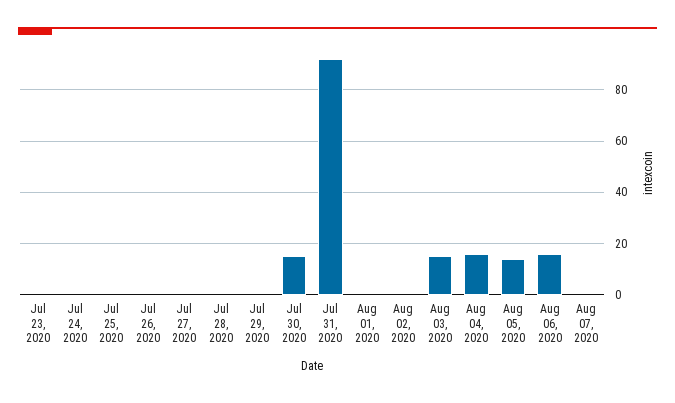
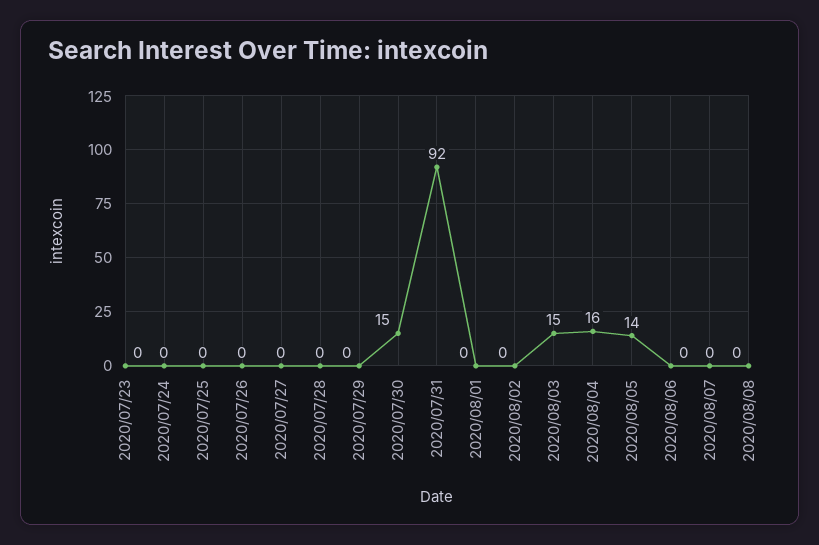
Aug 06, 2020: 15 -> 0
2020/08/08: none -> 0

